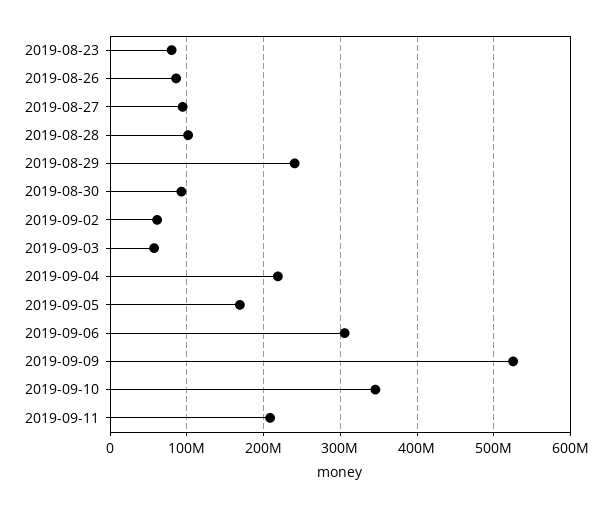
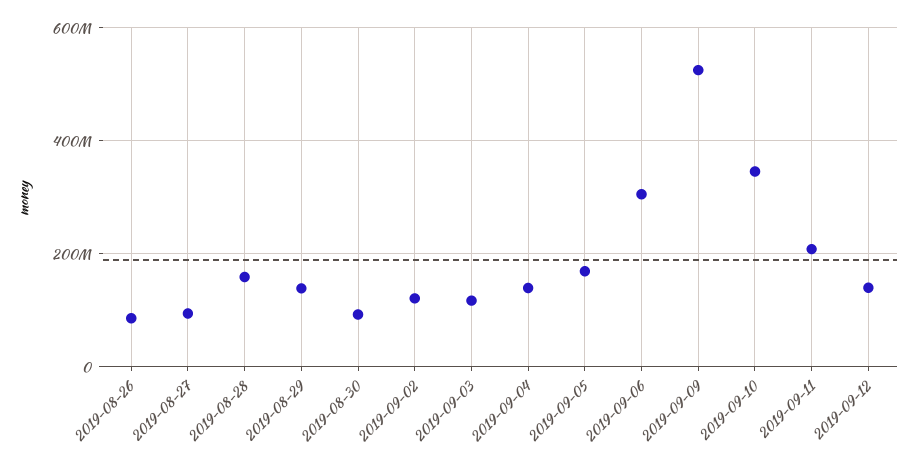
2019-08-23: 80000000 -> none
2019-08-28: 100000000 -> 160000000
2019-08-29: 240000000 -> 140000000
2019-09-02: 60000000 -> 120000000
2019-09-03: 60000000 -> 120000000
2019-09-04: 220000000 -> 140000000
2019-09-12: none -> 140000000

